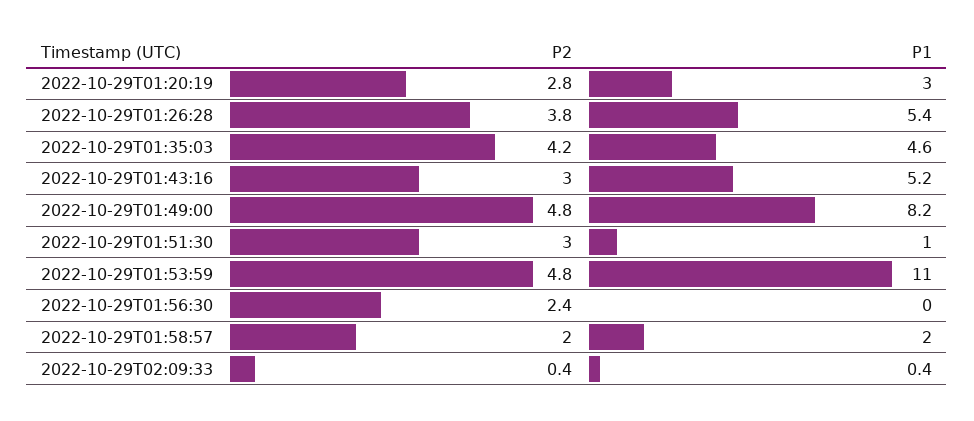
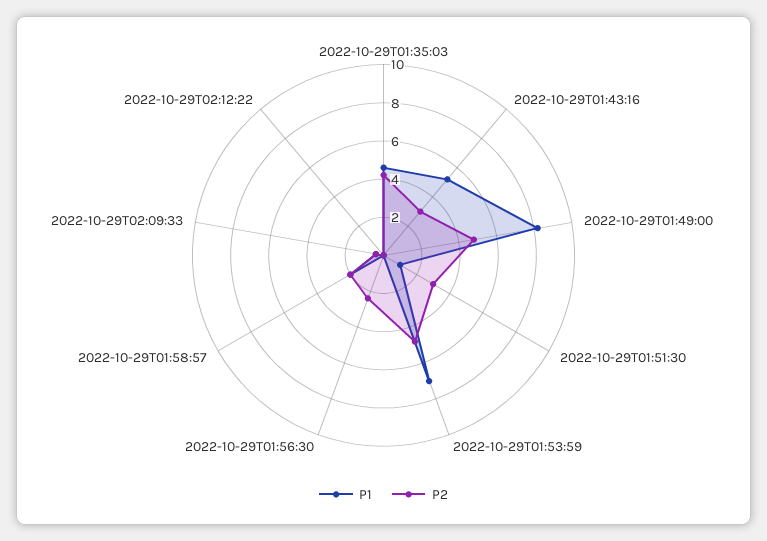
P2, 2022-10-29T01:20:19: 2.8 -> none
P1, 2022-10-29T01:20:19: 3 -> none
P2, 2022-10-29T01:26:28: 3.8 -> none
P1, 2022-10-29T01:26:28: 5.4 -> none
P1, 2022-10-29T01:53:59: 11 -> 7
P1, 2022-10-29T02:12:22: none -> 0
P2, 2022-10-29T02:12:22: none -> 0

